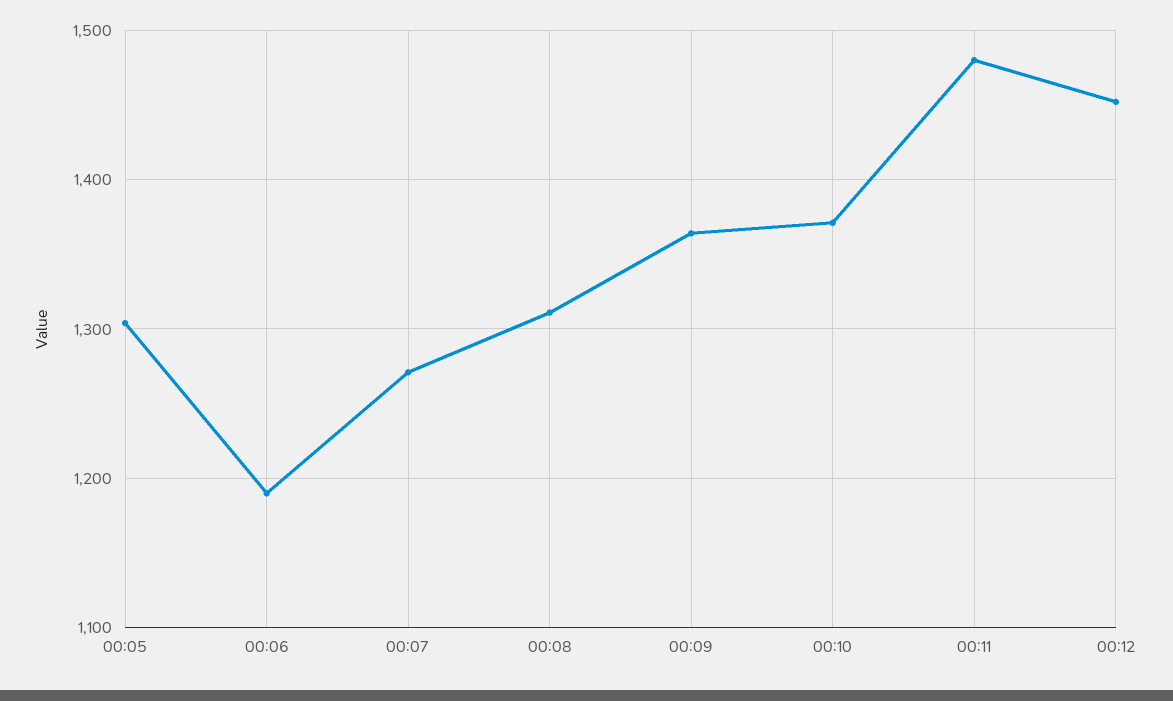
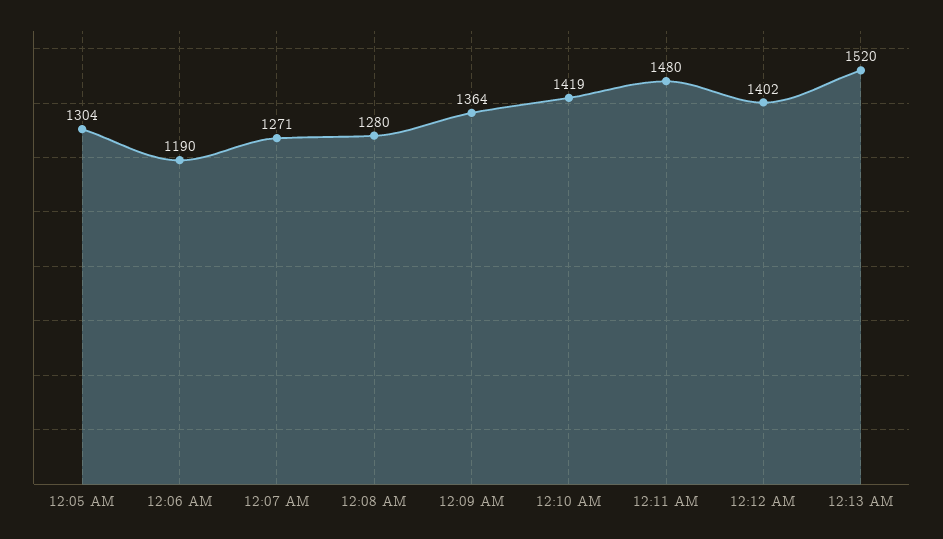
00:08: 1310 -> 1280
00:10: 1370 -> 1419
00:12: 1450 -> 1402
12:13 AM: none -> 1520

